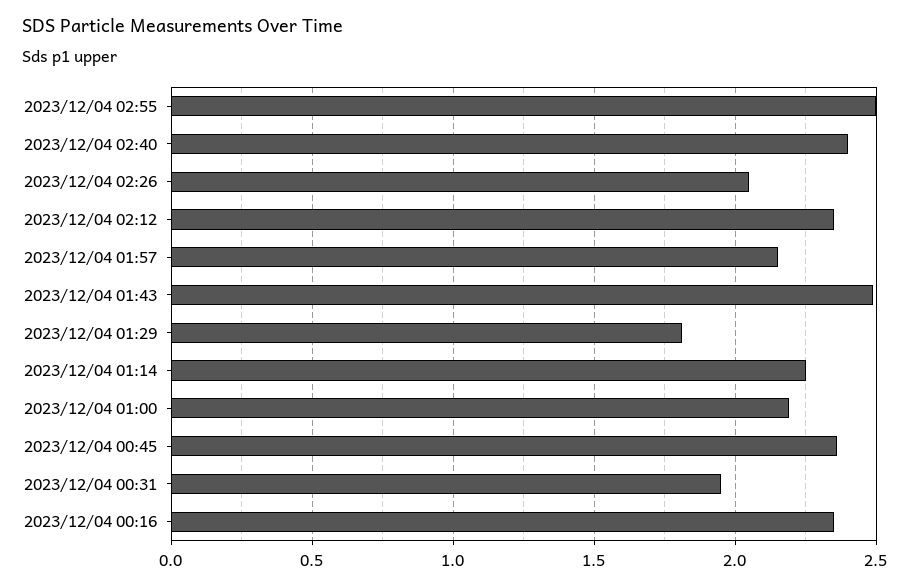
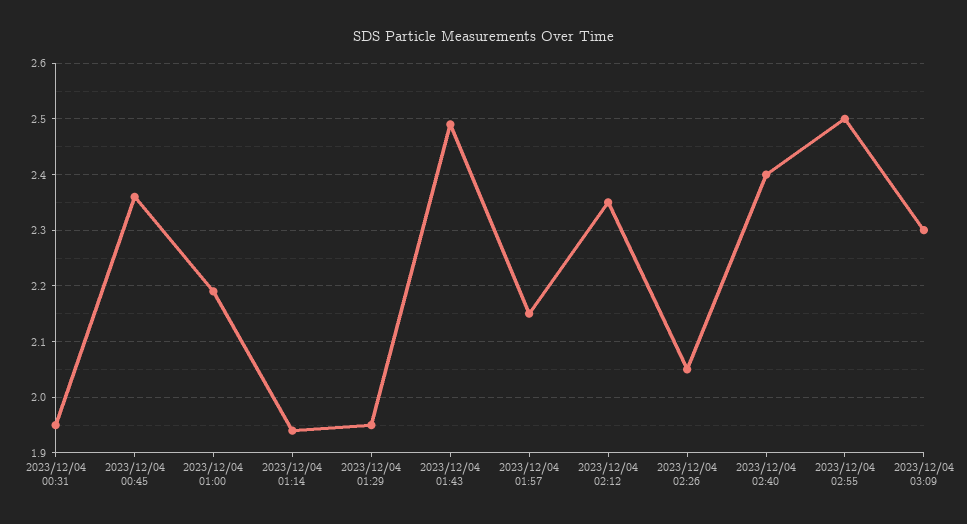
2023/12/04 01:29: 1.8 -> 1.95
2023/12/04 01:14: 2.25 -> 1.95
2023/12/04 00:16: 2.35 -> none
2023/12/04 03:09: none -> 2.3

